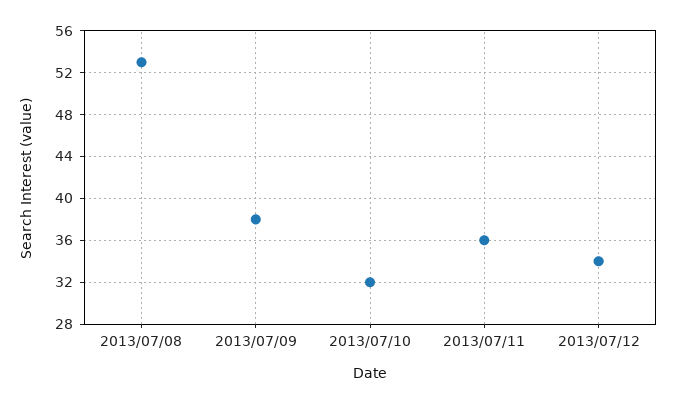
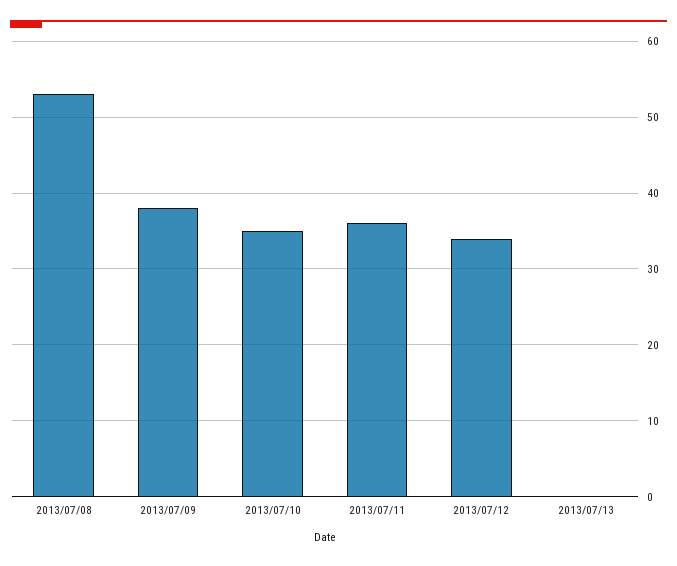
2013/07/10: 32 -> 35
2013/07/13: none -> 0

